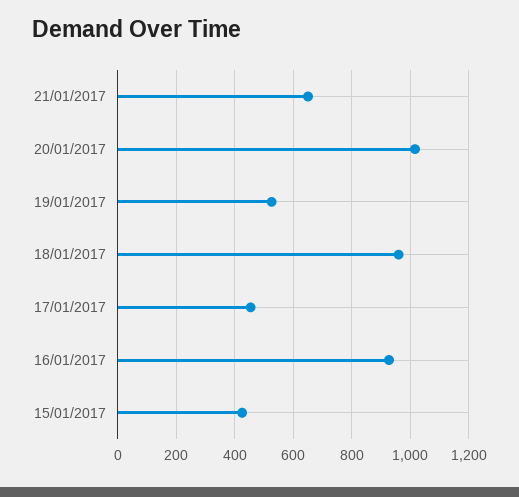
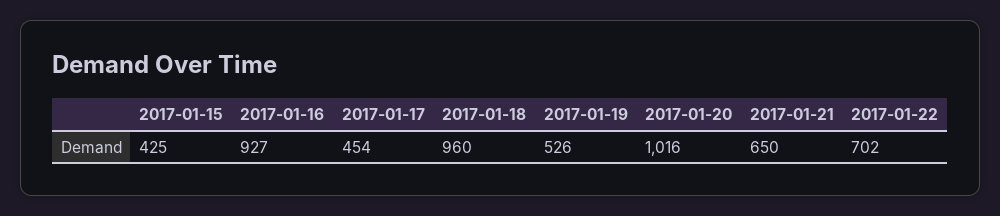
2017-01-22: none -> 702

